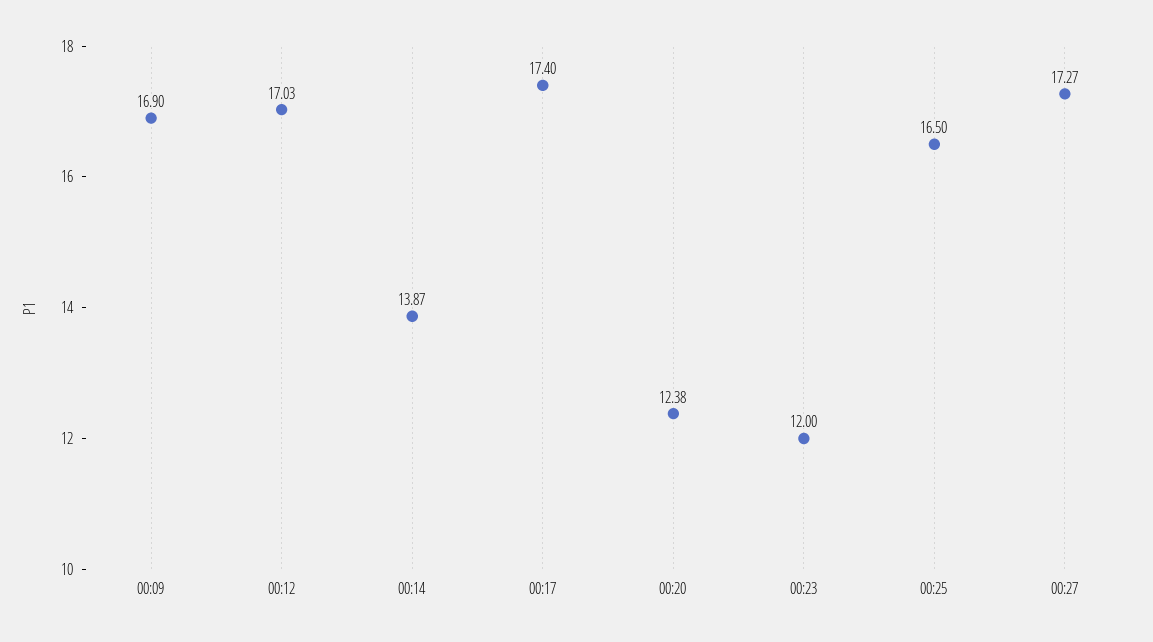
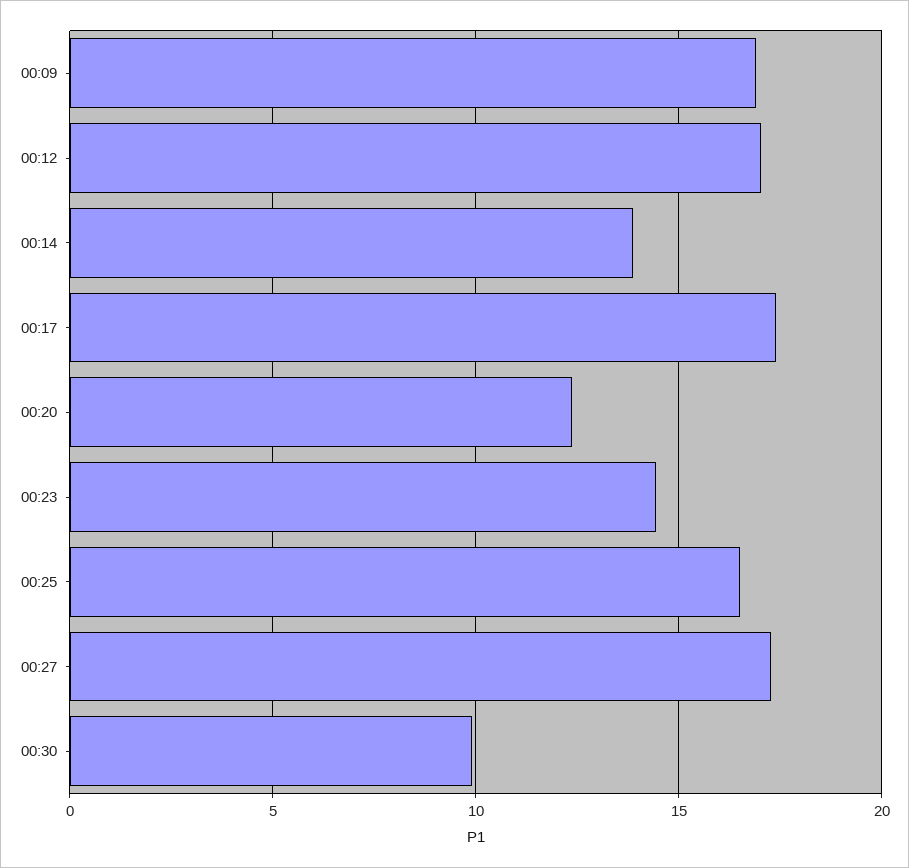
00:23: 12 -> 14.5
00:30: none -> 10

